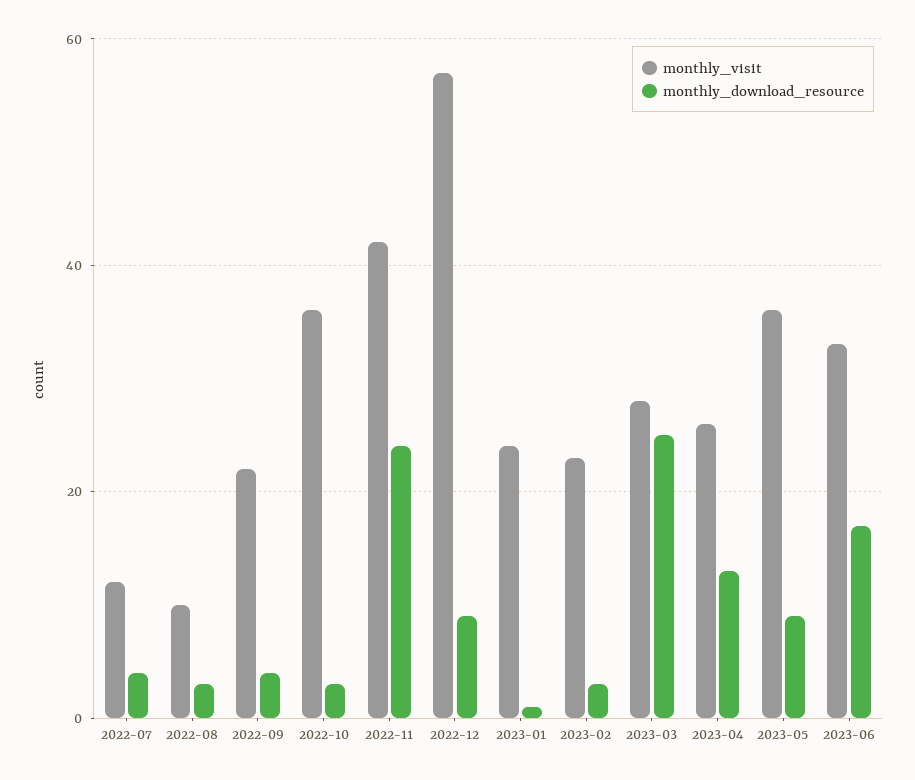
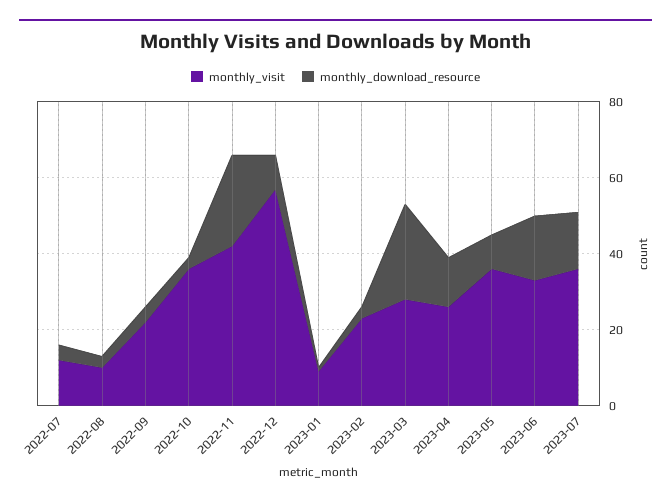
monthly_visit, 2023-01: 25 -> 10
monthly_visit, 2023-07: none -> 35
monthly_download_resource, 2023-07: none -> 15

